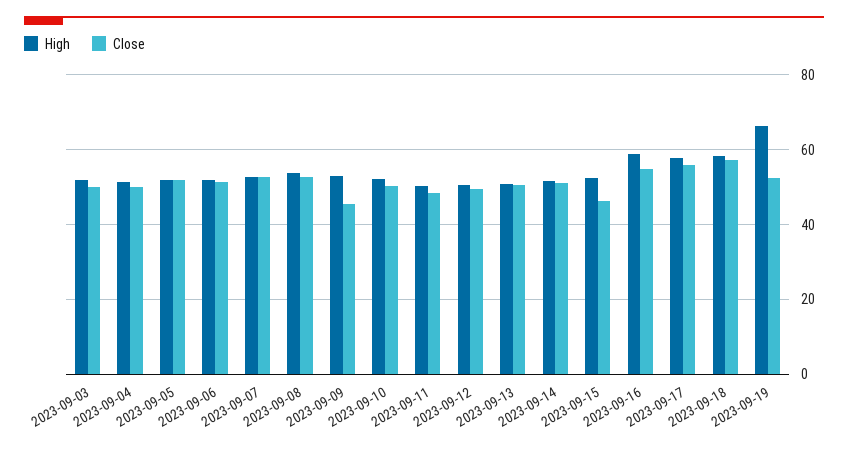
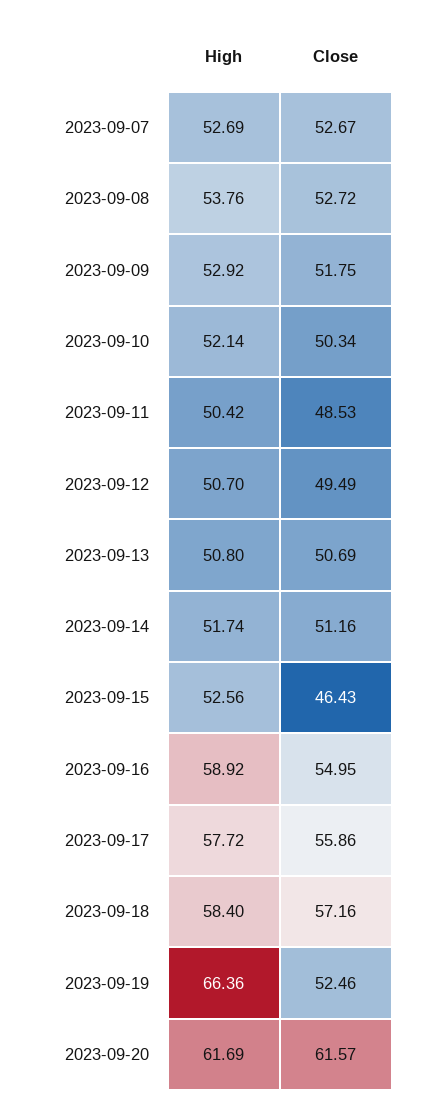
High, 2023-09-03: 52 -> none
Close, 2023-09-03: 50 -> none
High, 2023-09-04: 52 -> none
Close, 2023-09-04: 50 -> none
High, 2023-09-05: 52 -> none
Close, 2023-09-05: 52 -> none
High, 2023-09-06: 52 -> none
Close, 2023-09-06: 52 -> none
Close, 2023-09-09: 46 -> 51.75
High, 2023-09-20: none -> 61.69
Close, 2023-09-20: none -> 61.57

